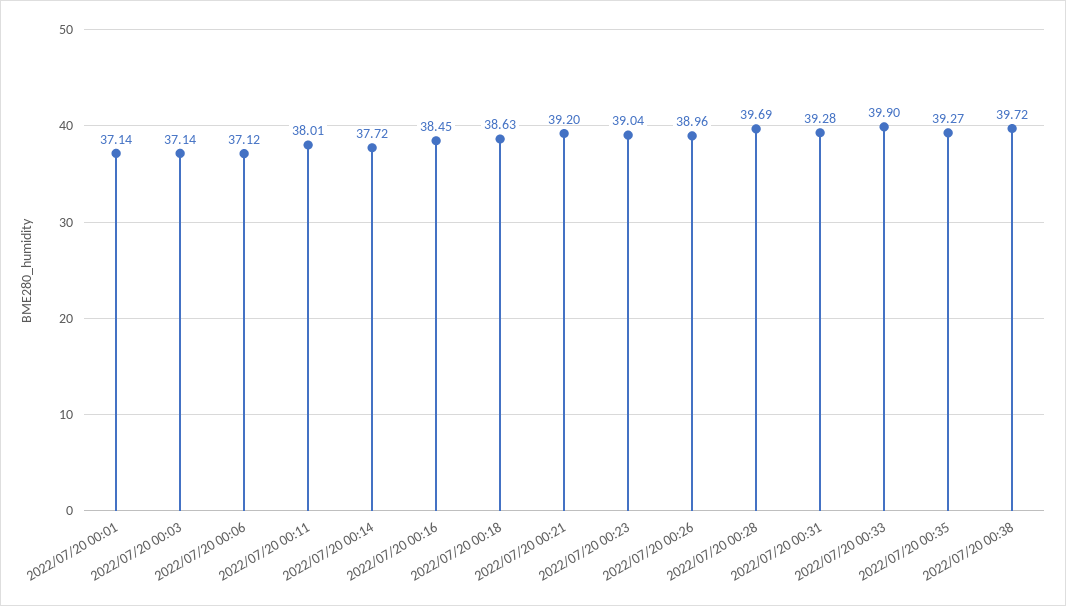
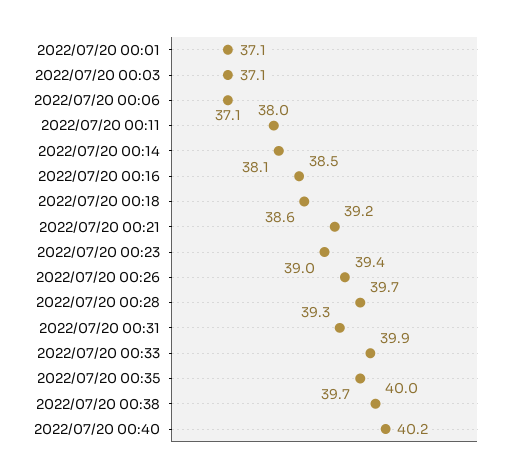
2022/07/20 00:14: 37.72 -> 38.1
2022/07/20 00:26: 38.96 -> 39.4
2022/07/20 00:35: 39.27 -> 39.7
2022/07/20 00:38: 39.72 -> 40
2022/07/20 00:40: none -> 40.2

